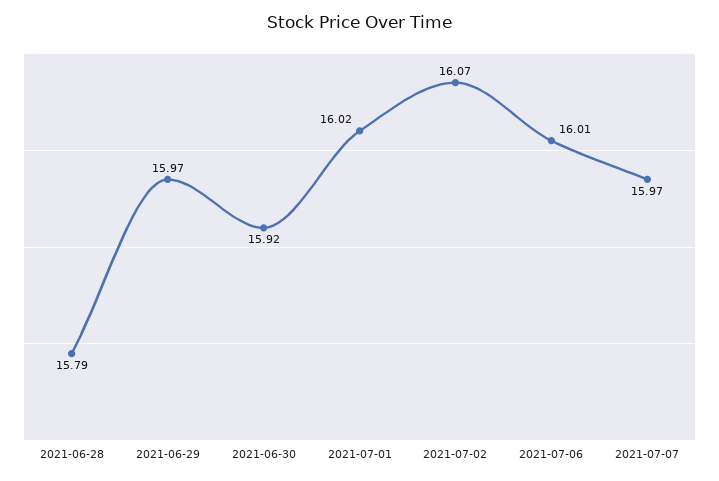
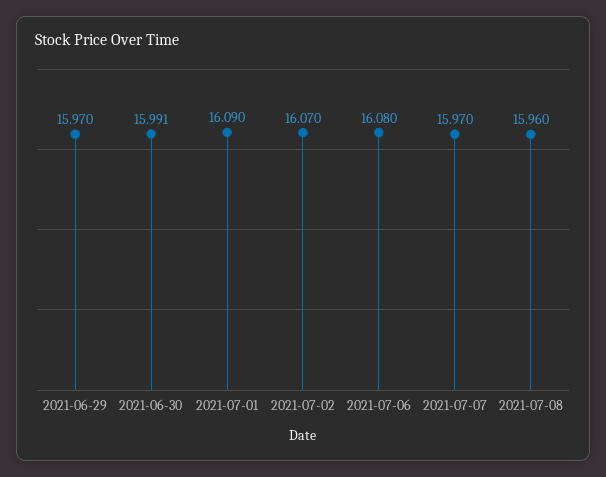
2021-06-28: 15.79 -> none
2021-06-30: 15.92 -> 15.991
2021-07-01: 16.02 -> 16.09
2021-07-06: 16.01 -> 16.08
2021-07-08: none -> 15.96

